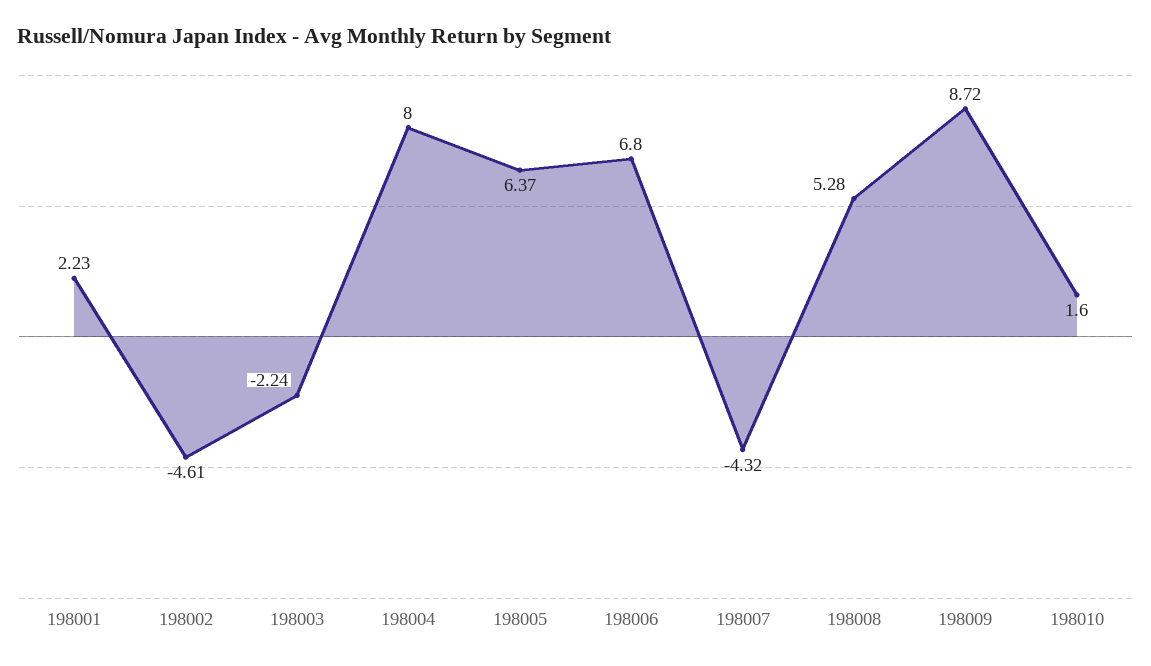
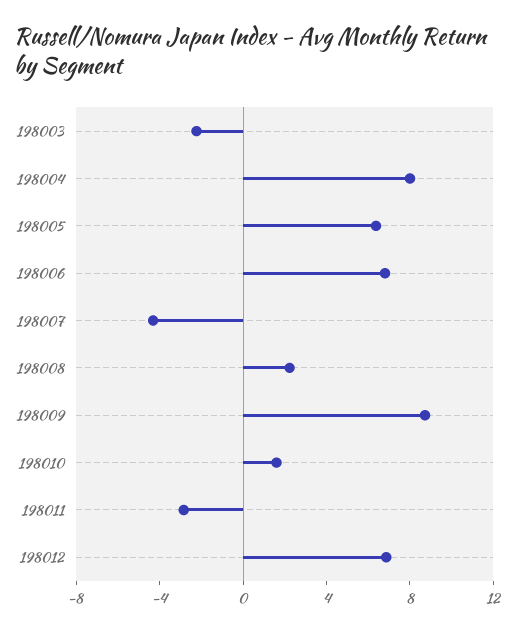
198001: 2.23 -> none
198002: -4.61 -> none
198008: 5.28 -> 2
198011: none -> -3
198012: none -> 7

